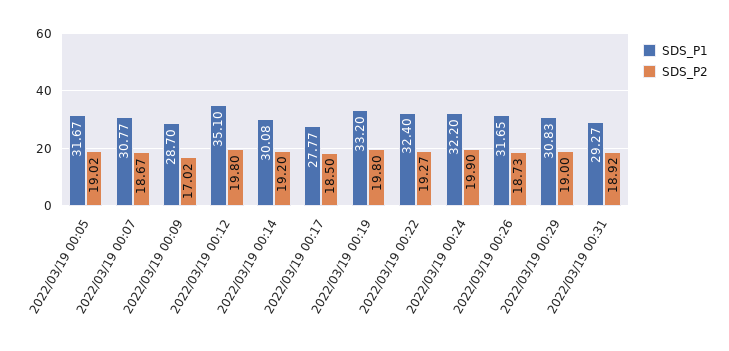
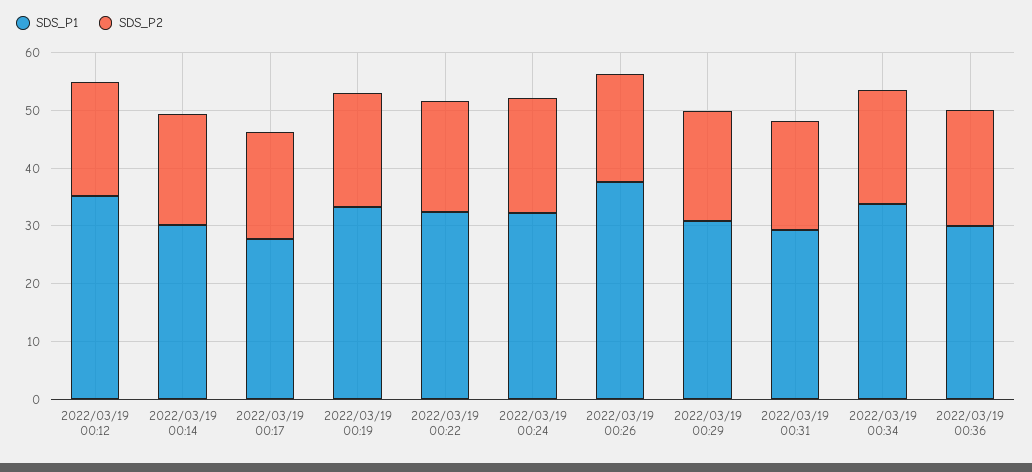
SDS_P1, 2022/03/19 00:05: 31.67 -> none
SDS_P2, 2022/03/19 00:05: 19.02 -> none
SDS_P1, 2022/03/19 00:07: 30.77 -> none
SDS_P2, 2022/03/19 00:07: 18.67 -> none
SDS_P1, 2022/03/19 00:09: 28.7 -> none
SDS_P2, 2022/03/19 00:09: 17.02 -> none
SDS_P1, 2022/03/19 00:26: 31.65 -> 38
SDS_P1, 2022/03/19 00:34: none -> 34
SDS_P2, 2022/03/19 00:34: none -> 20
SDS_P1, 2022/03/19 00:36: none -> 30
SDS_P2, 2022/03/19 00:36: none -> 20

